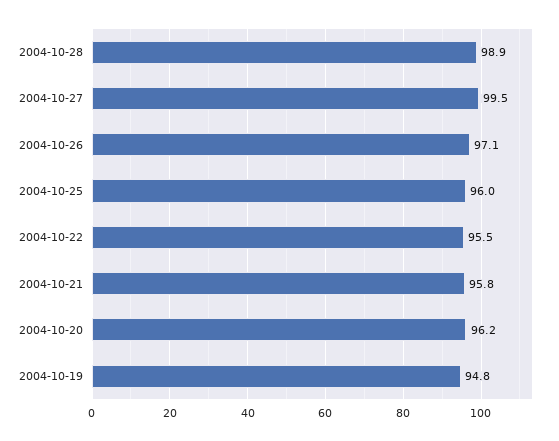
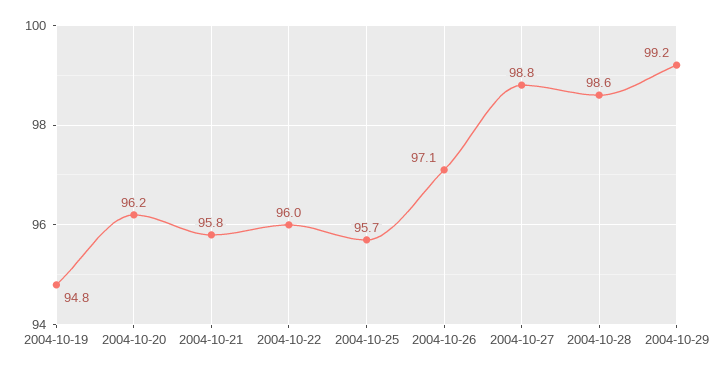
2004-10-28: 98.9 -> 98.6
2004-10-27: 99.5 -> 98.8
2004-10-25: 96 -> 95.7
2004-10-22: 95.5 -> 96
2004-10-29: none -> 99.2

